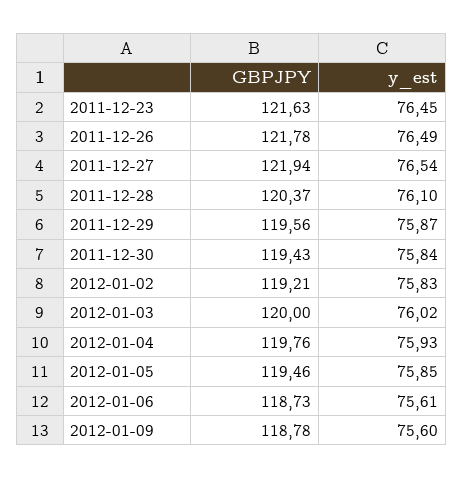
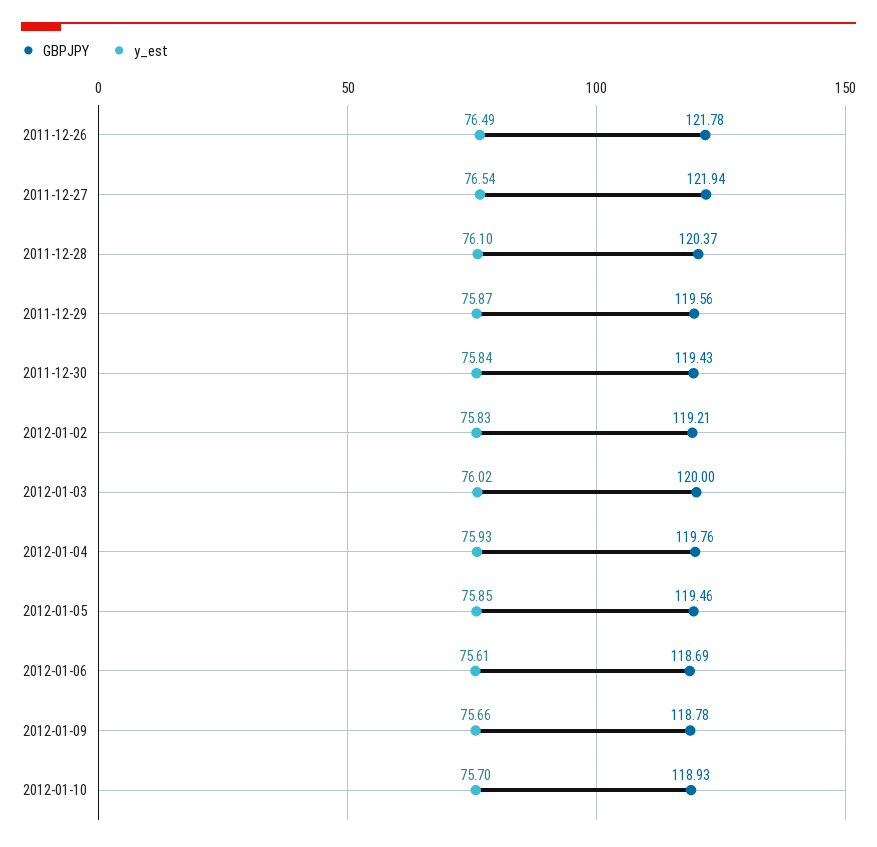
GBPJPY, 2011-12-23: 121.63 -> none
y_est, 2011-12-23: 76.45 -> none
GBPJPY, 2012-01-06: 118.73 -> 118.69
y_est, 2012-01-09: 75.6 -> 75.66
GBPJPY, 2012-01-10: none -> 118.93
y_est, 2012-01-10: none -> 75.7

